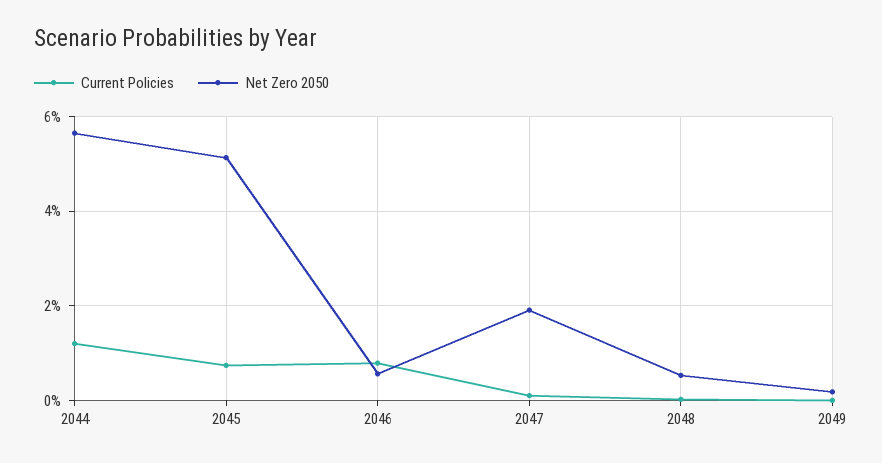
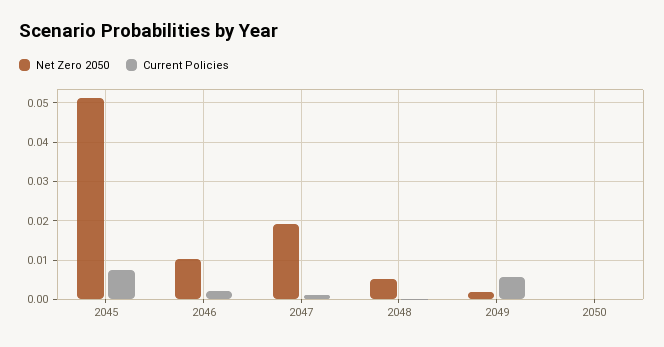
Current Policies, 2044: 0.012 -> none
Net Zero 2050, 2044: 0.056 -> none
Current Policies, 2046: 0.008 -> 0.002
Net Zero 2050, 2046: 0.006 -> 0.01
Current Policies, 2049: 0 -> 0.006
Net Zero 2050, 2050: none -> 0
Current Policies, 2050: none -> 0

